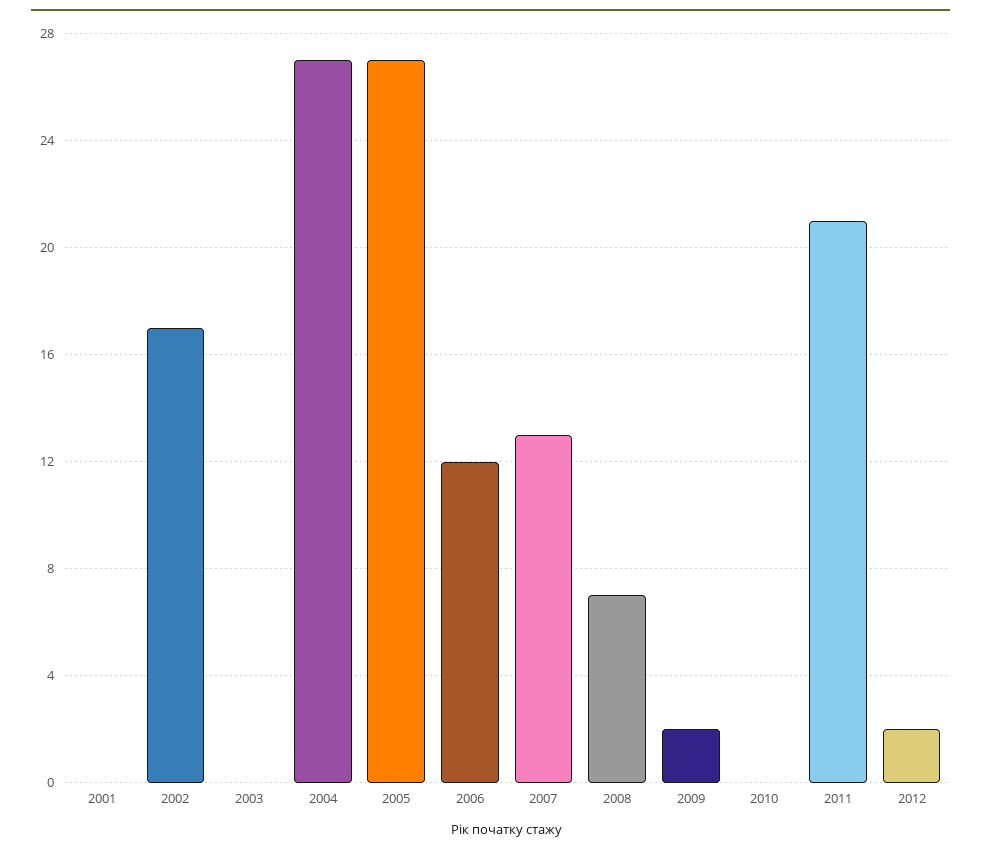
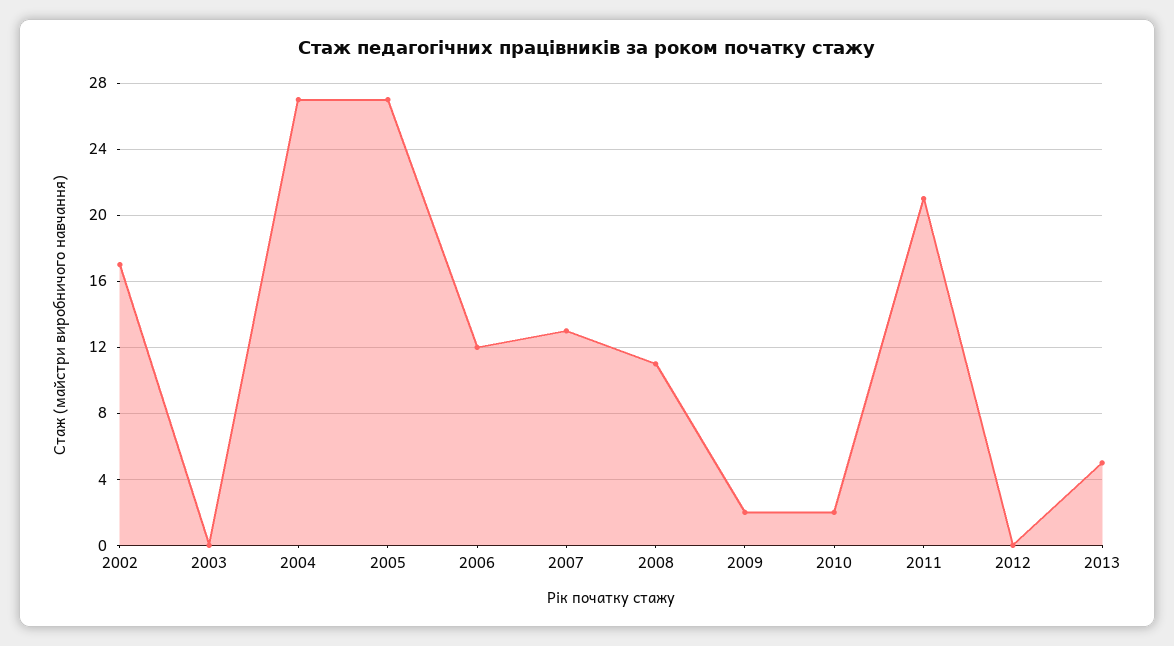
2001: 0 -> none
2008: 7 -> 11
2010: 0 -> 2
2012: 2 -> 0
2013: none -> 5

